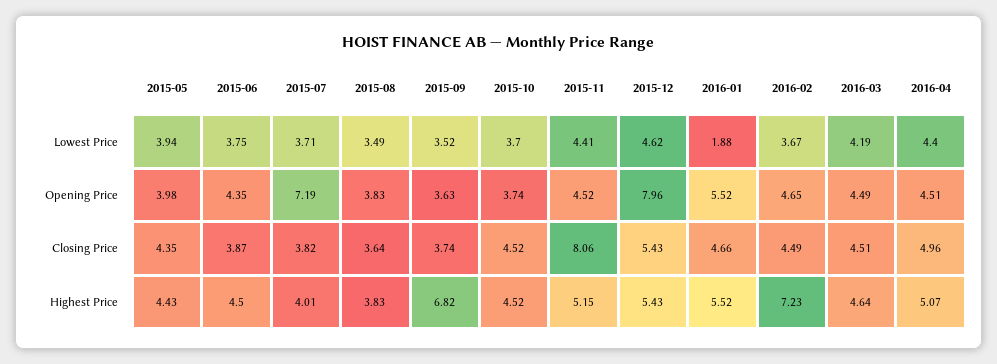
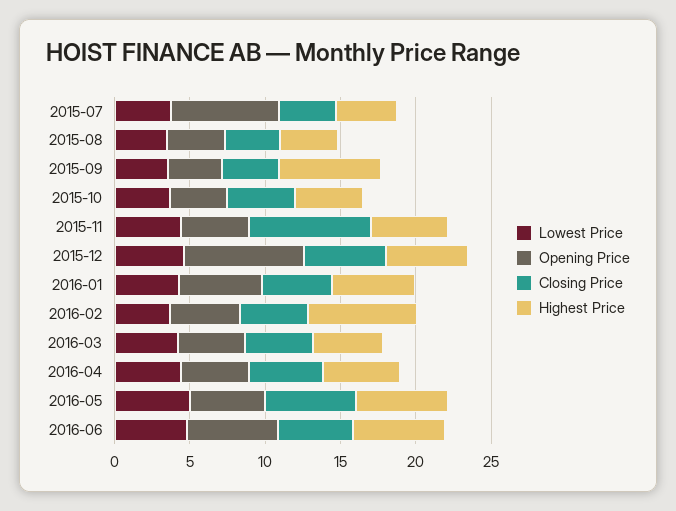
Lowest Price, 2015-05: 3.94 -> none
Lowest Price, 2015-06: 3.75 -> none
Lowest Price, 2016-01: 1.88 -> 4
Opening Price, 2015-05: 3.98 -> none
Opening Price, 2015-06: 4.35 -> none
Closing Price, 2015-05: 4.35 -> none
Closing Price, 2015-06: 3.87 -> none
Highest Price, 2015-05: 4.43 -> none
Highest Price, 2015-06: 4.5 -> none
Lowest Price, 2016-05: none -> 5
Opening Price, 2016-05: none -> 5
Closing Price, 2016-05: none -> 6
Highest Price, 2016-05: none -> 6
Lowest Price, 2016-06: none -> 5
Opening Price, 2016-06: none -> 6
Closing Price, 2016-06: none -> 5
Highest Price, 2016-06: none -> 6

